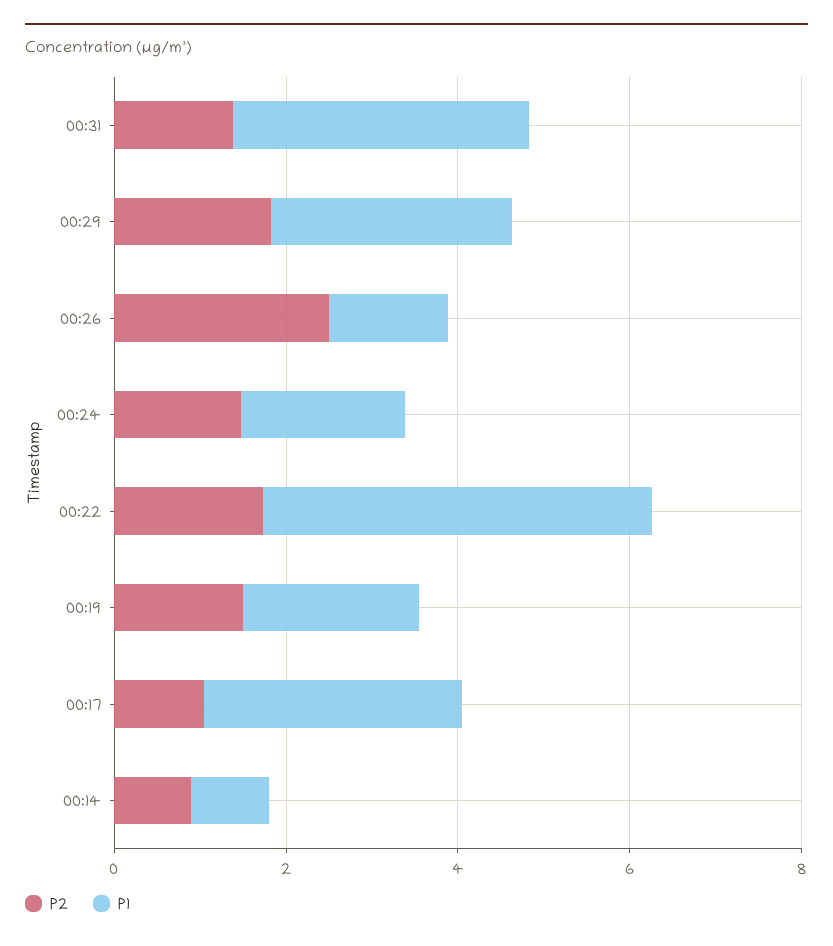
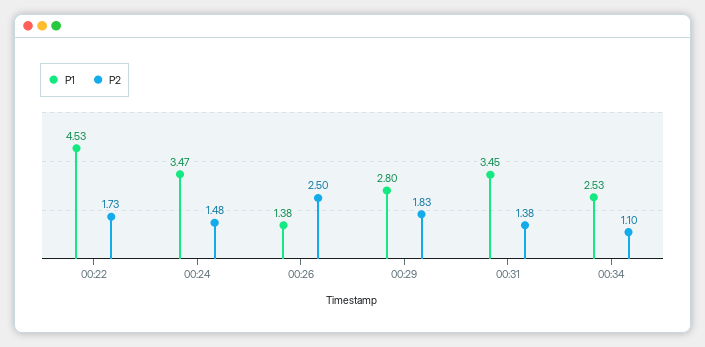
P1, 00:24: 2 -> 3.47
P2, 00:19: 1.5 -> none
P1, 00:19: 2 -> none
P2, 00:17: 1 -> none
P1, 00:17: 3 -> none
P2, 00:14: 1 -> none
P1, 00:14: 1 -> none
P1, 00:34: none -> 2.53
P2, 00:34: none -> 1.1

